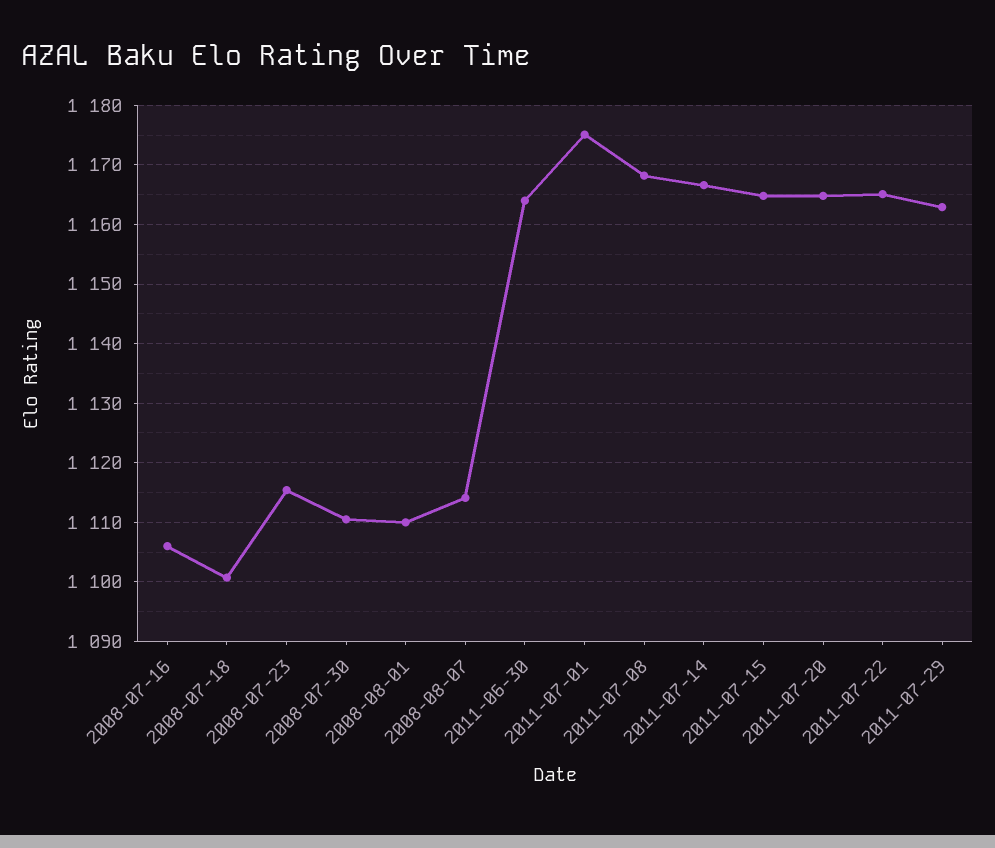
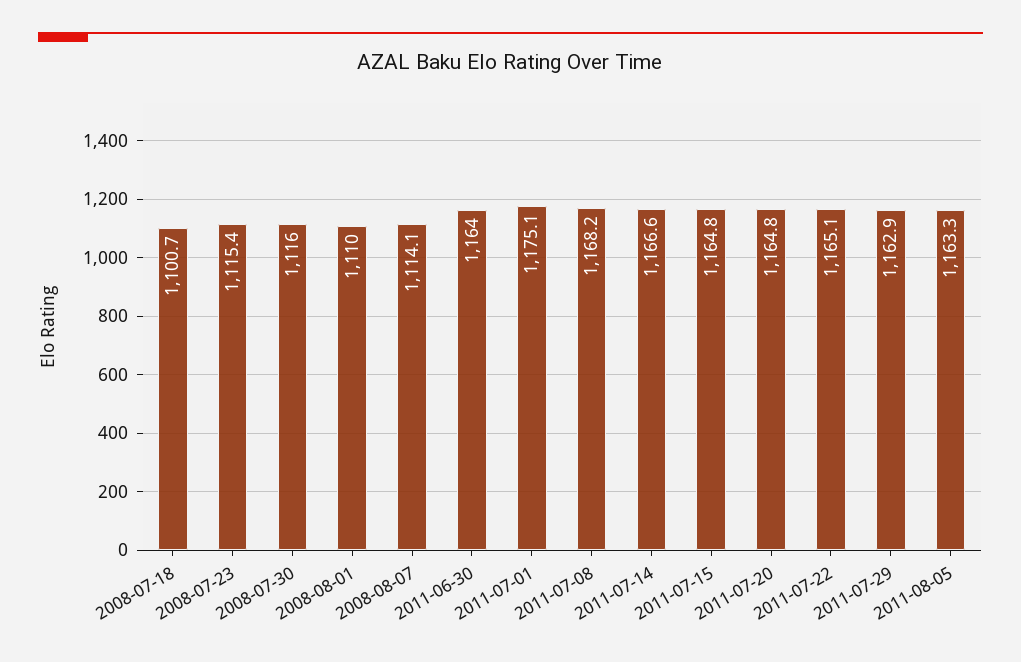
2008-07-16: 1106 -> none
2008-07-30: 1110 -> 1116
2011-08-05: none -> 1163.3

